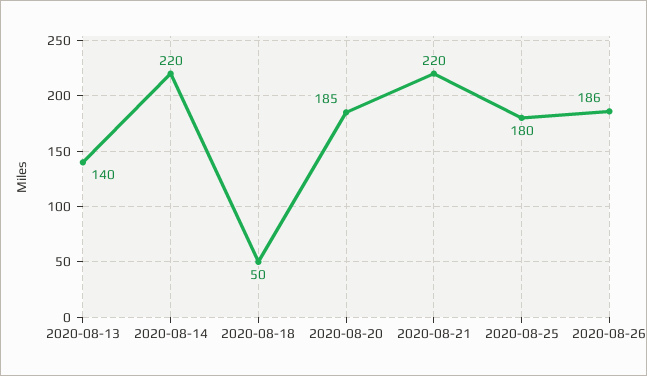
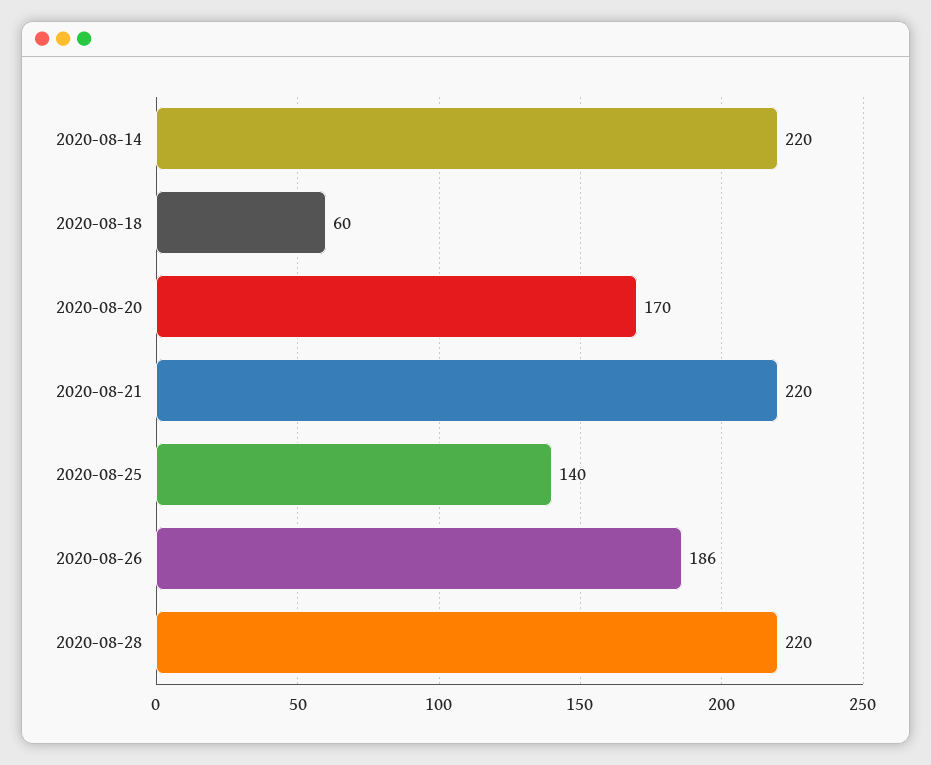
2020-08-13: 140 -> none
2020-08-18: 50 -> 60
2020-08-20: 185 -> 170
2020-08-25: 180 -> 140
2020-08-28: none -> 220

